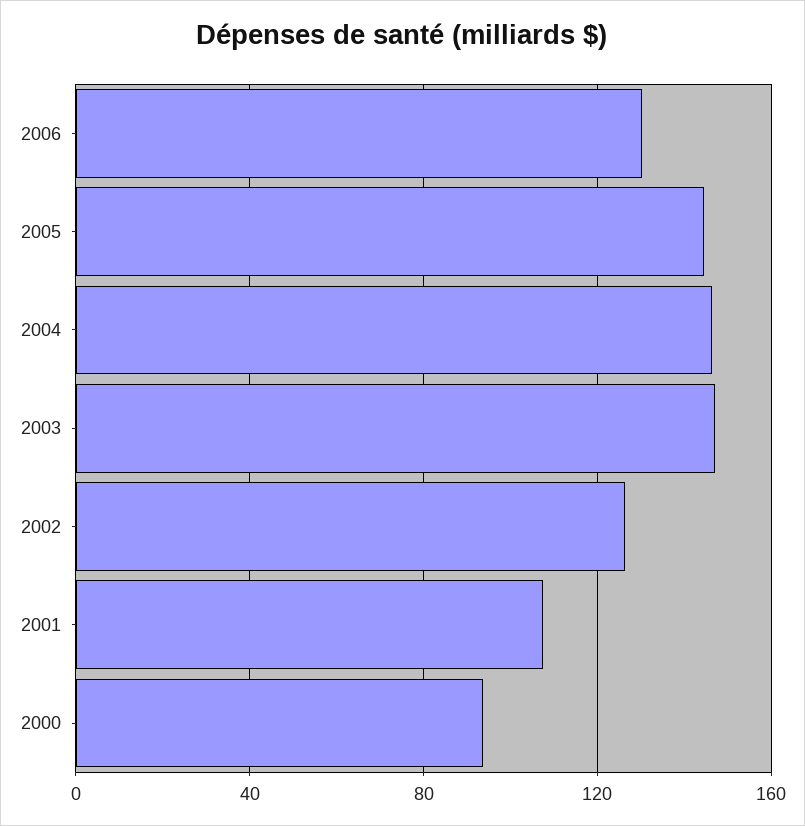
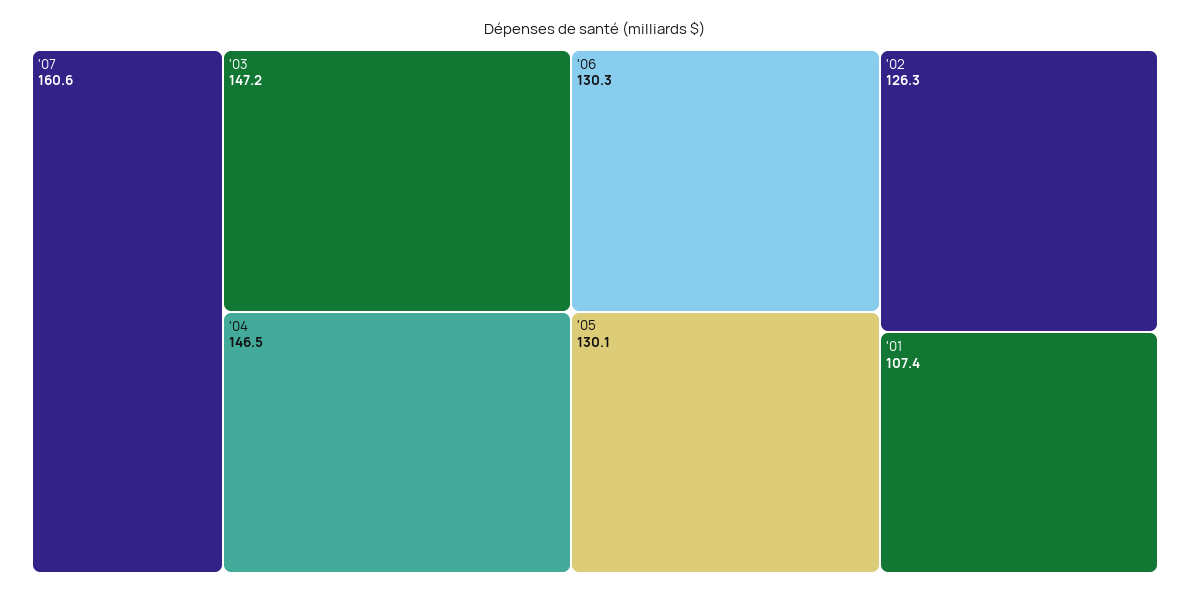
2005: 145 -> 130.1
2000: 95 -> none
'07: none -> 160.6

